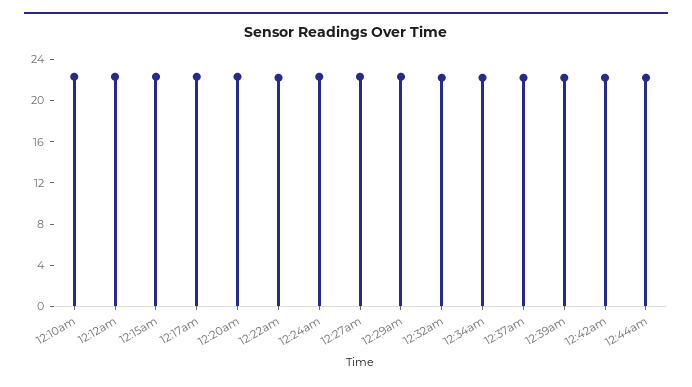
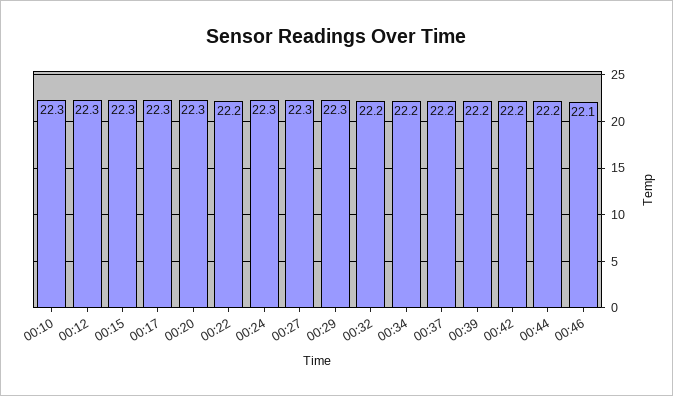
00:46: none -> 22.1

